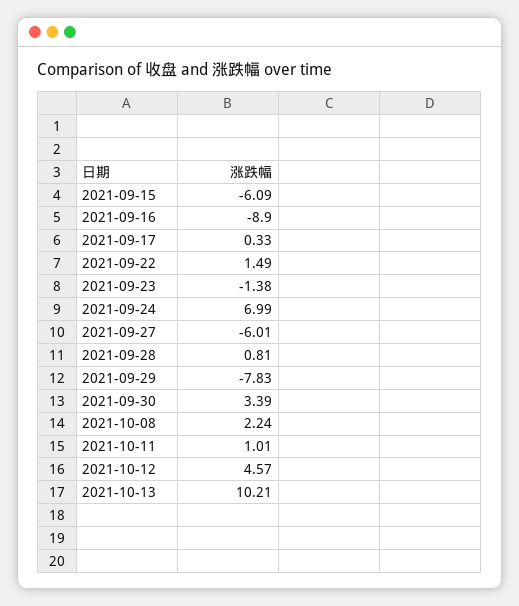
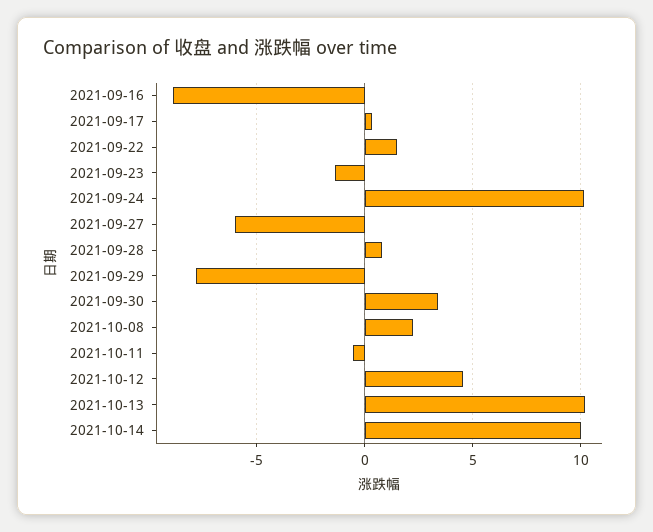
2021-09-15: -6.09 -> none
2021-09-24: 6.99 -> 10
2021-10-11: 1.01 -> -0.5
2021-10-14: none -> 10

